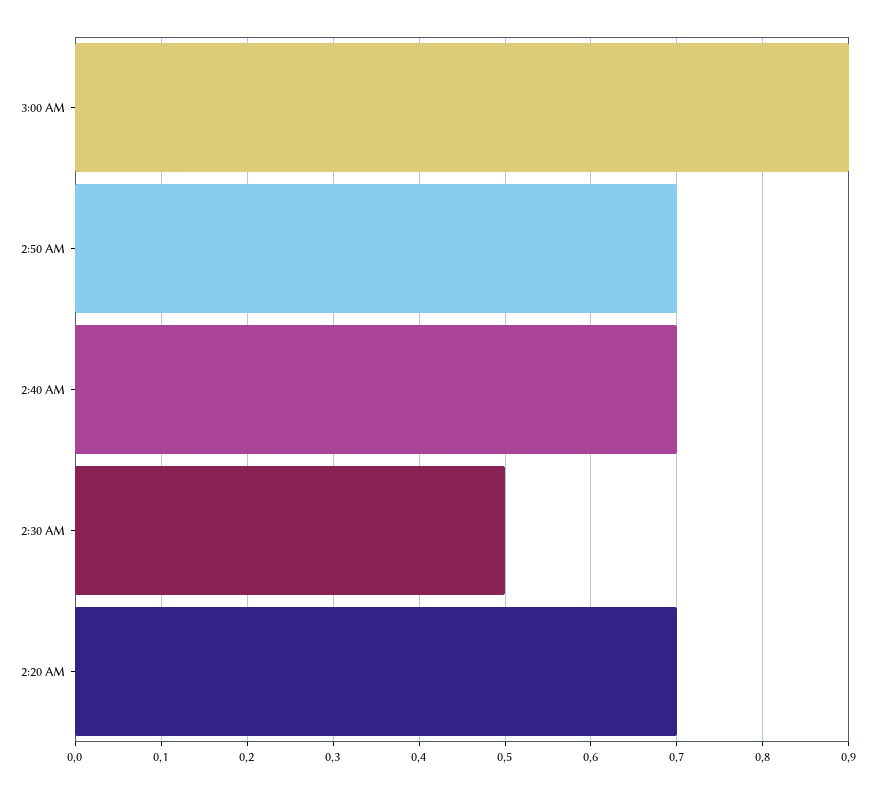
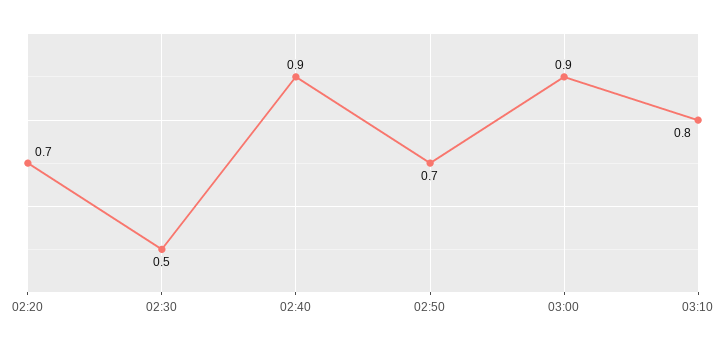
2:40 AM: 0.7 -> 0.9
03:10: none -> 0.8

